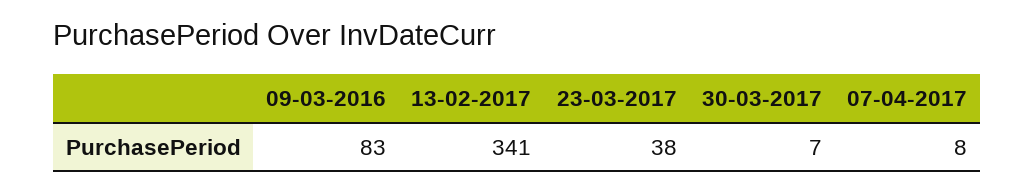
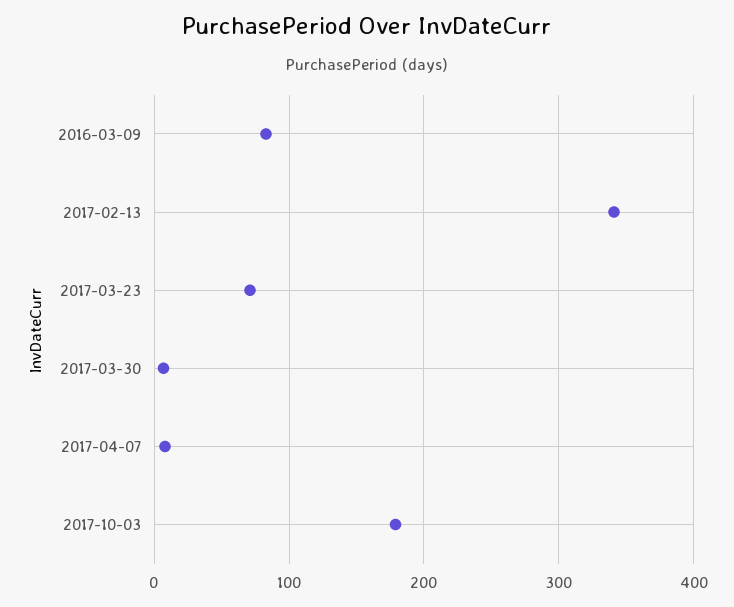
23-03-2017: 38 -> 70
2017-10-03: none -> 180

